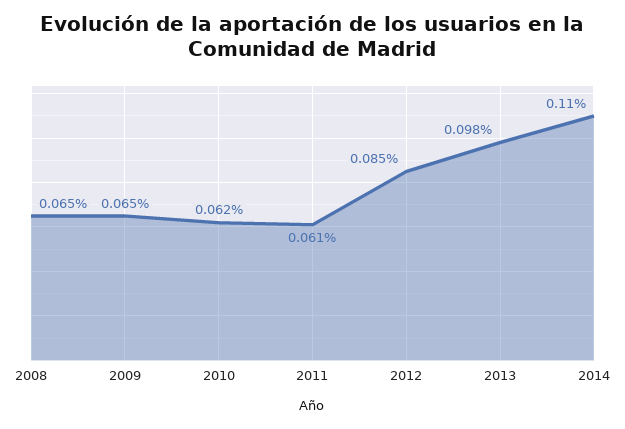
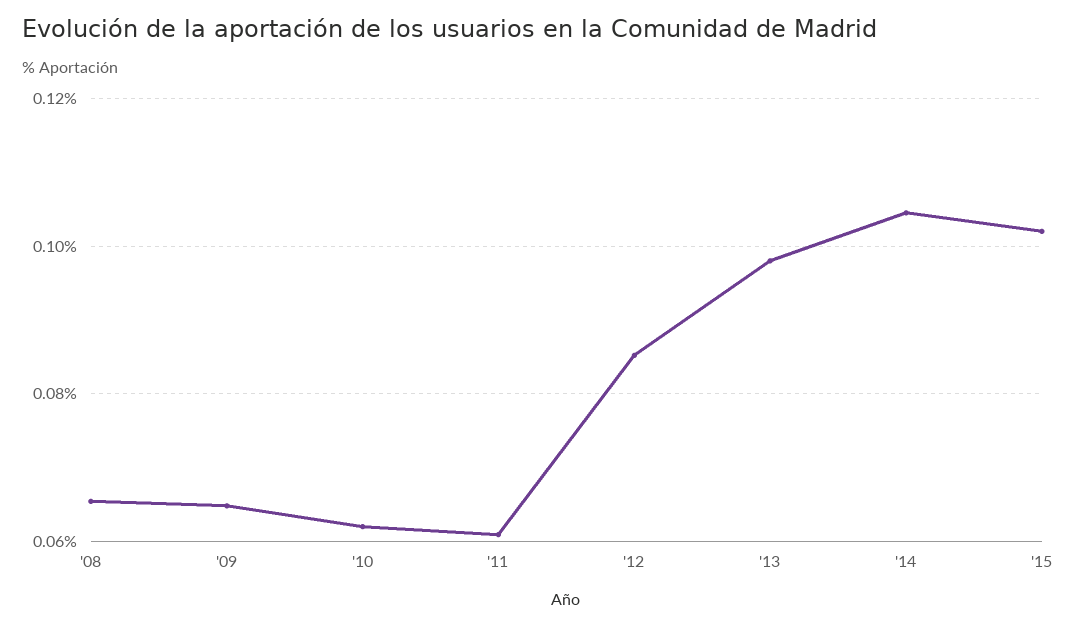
2014: 0.11 -> 0.104
'15: none -> 0.102

